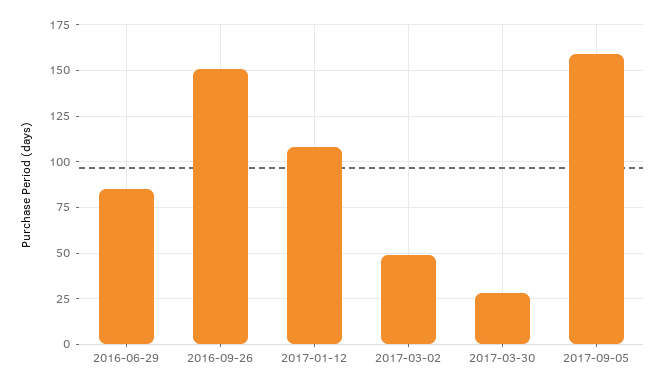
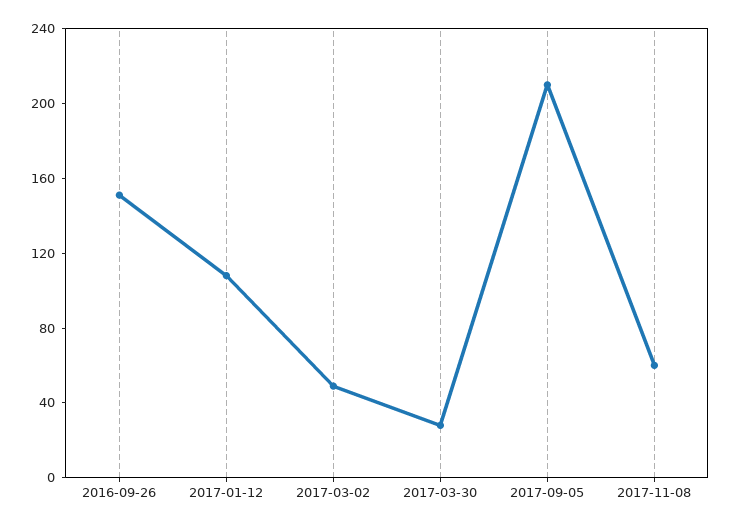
2016-06-29: 85 -> none
2017-09-05: 160 -> 210
2017-11-08: none -> 60

